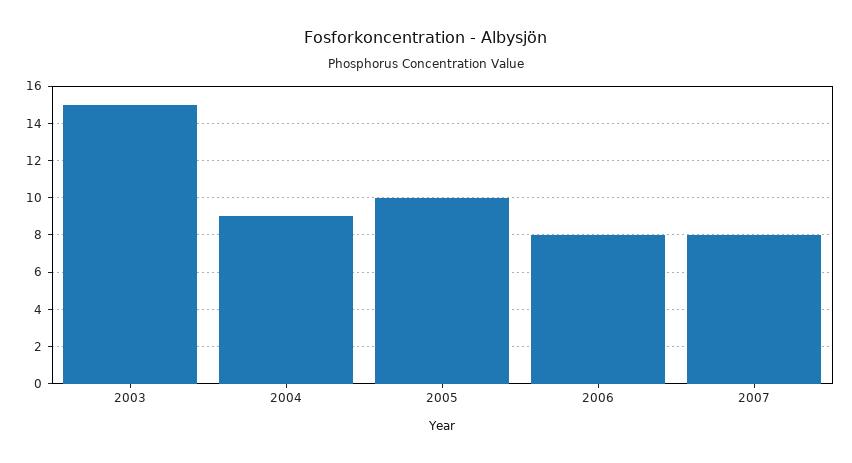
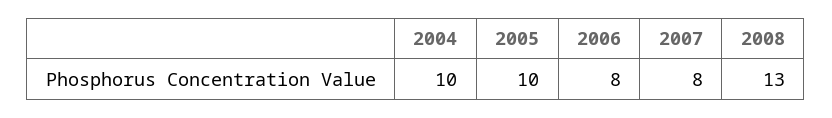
2003: 15 -> none
2004: 9 -> 10
2008: none -> 13

